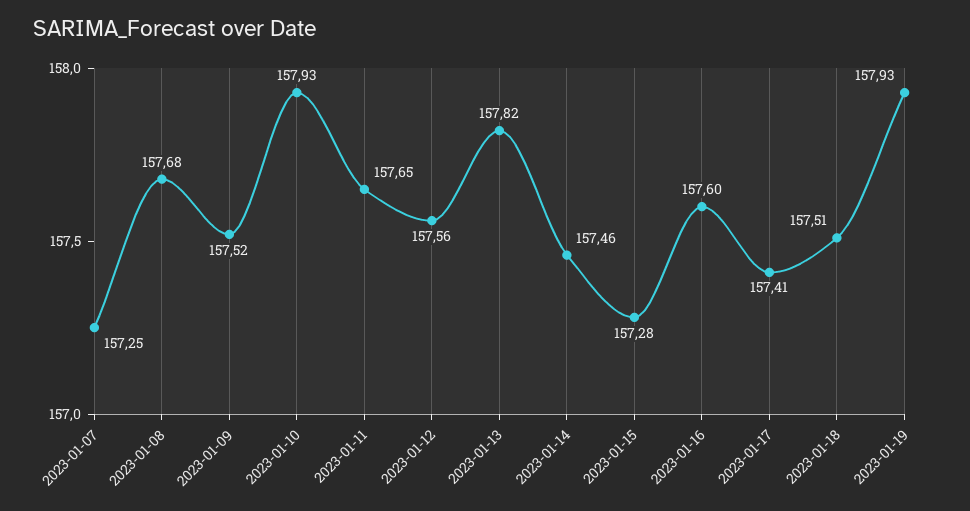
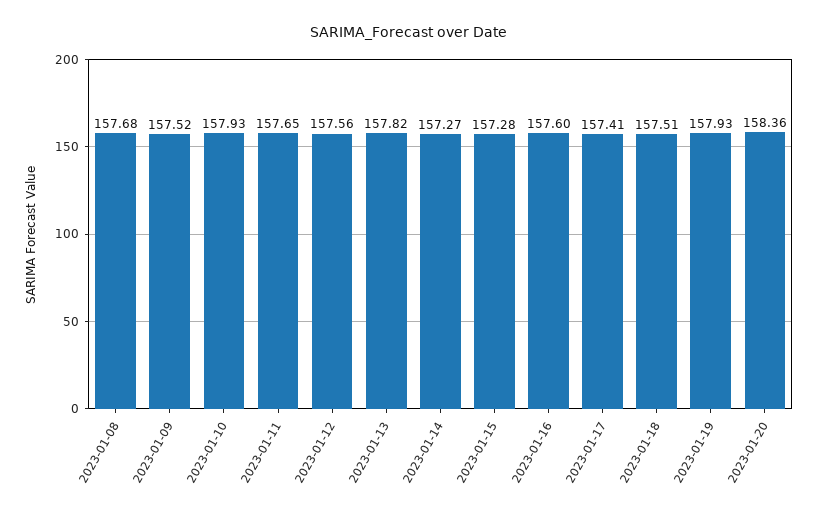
2023-01-07: 157.25 -> none
2023-01-14: 157.46 -> 157.27
2023-01-20: none -> 158.36

